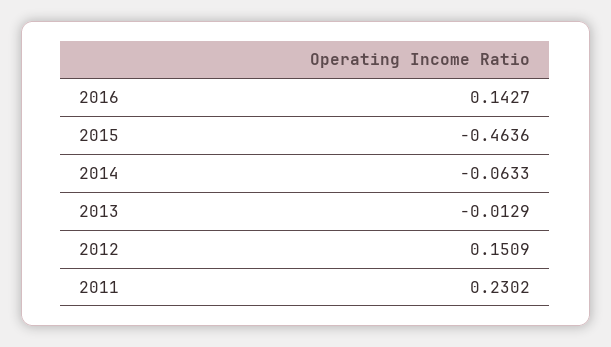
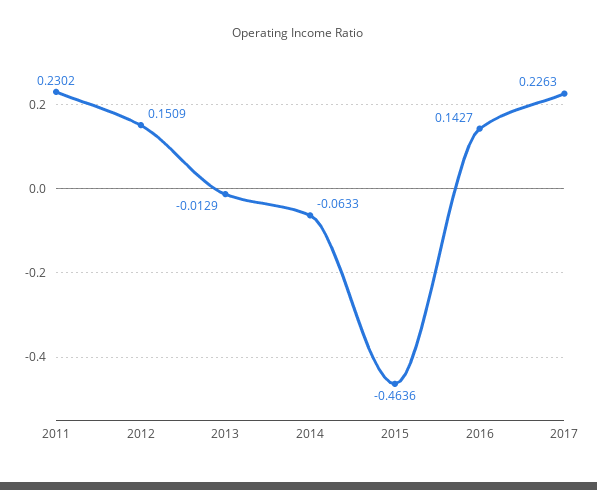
2017: none -> 0.2263

